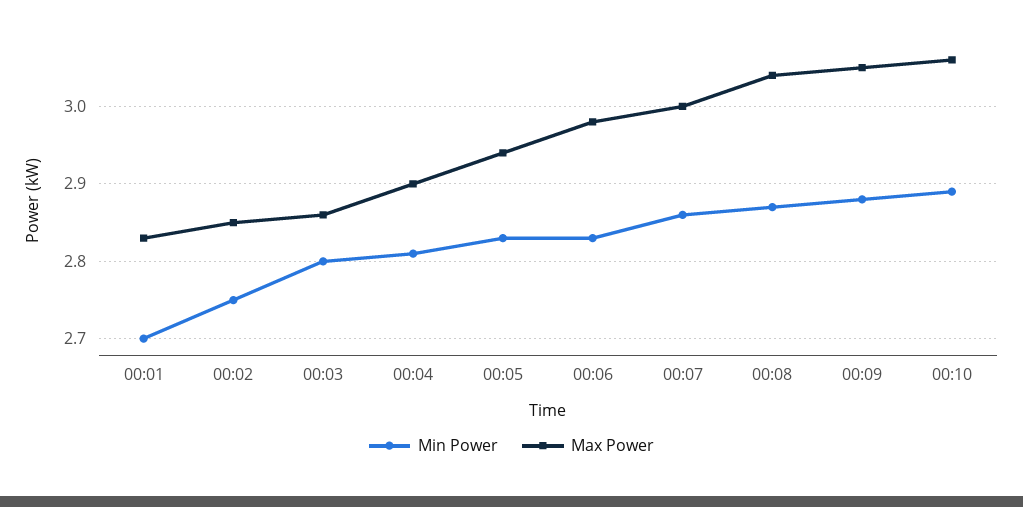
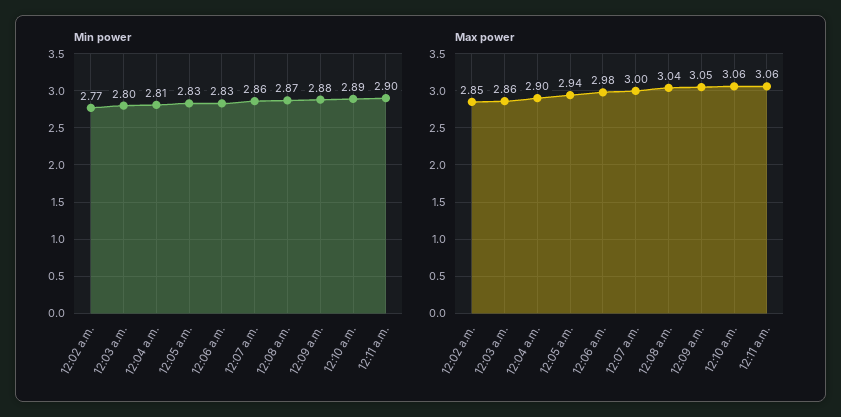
Min Power, 00:01: 2.7 -> none
Max Power, 00:01: 2.83 -> none
Min Power, 00:02: 2.75 -> 2.77
Min Power, 12:11 a.m.: none -> 2.9
Max Power, 12:11 a.m.: none -> 3.06

